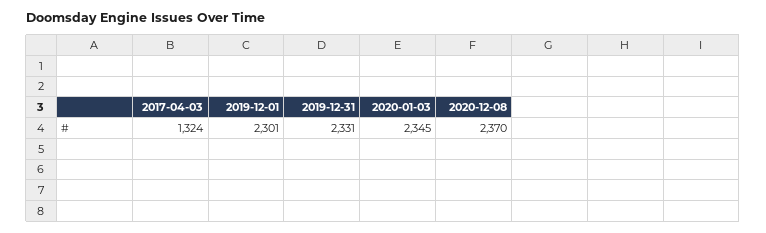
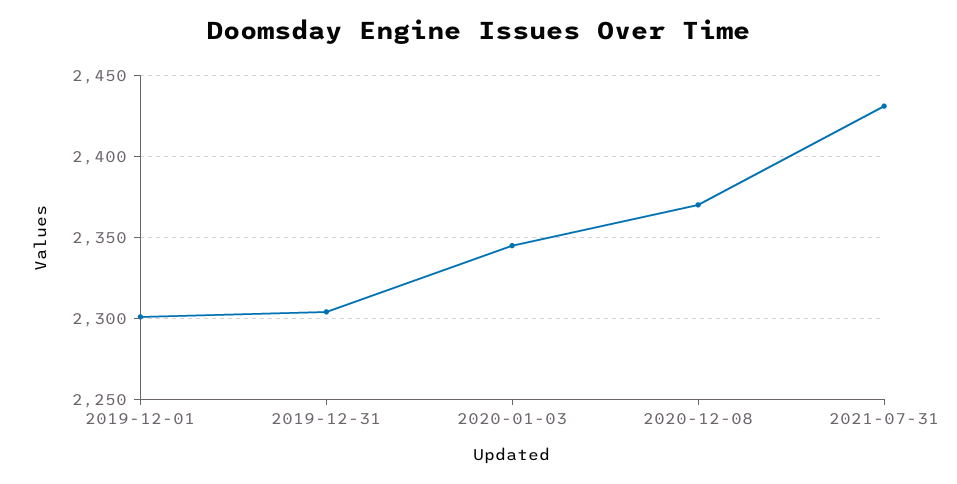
2017-04-03: 1324 -> none
2019-12-31: 2331 -> 2305
2021-07-31: none -> 2430

